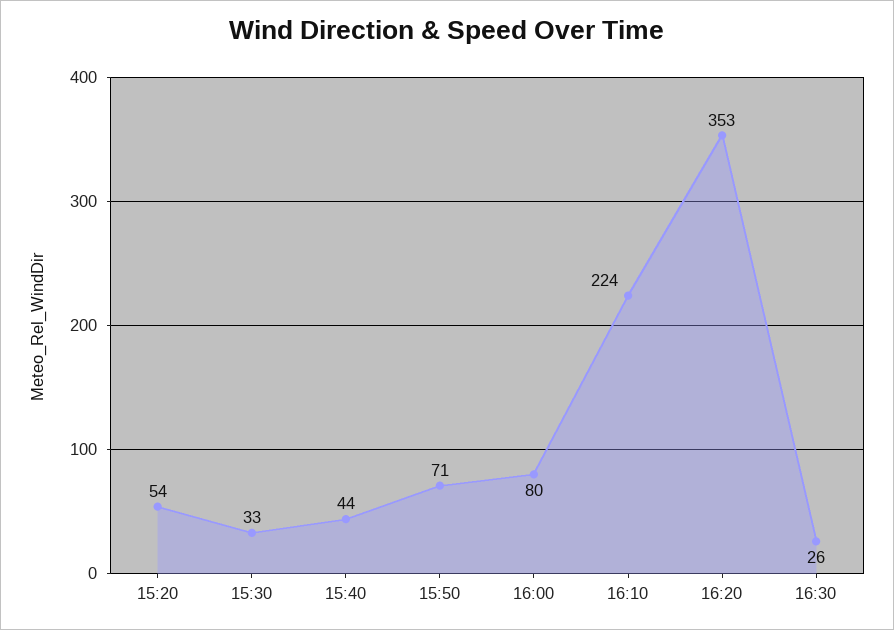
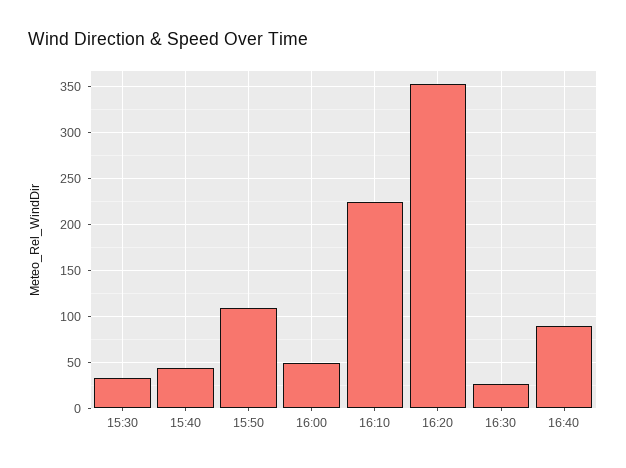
15:20: 54 -> none
15:50: 71 -> 110
16:00: 80 -> 50
16:40: none -> 90

